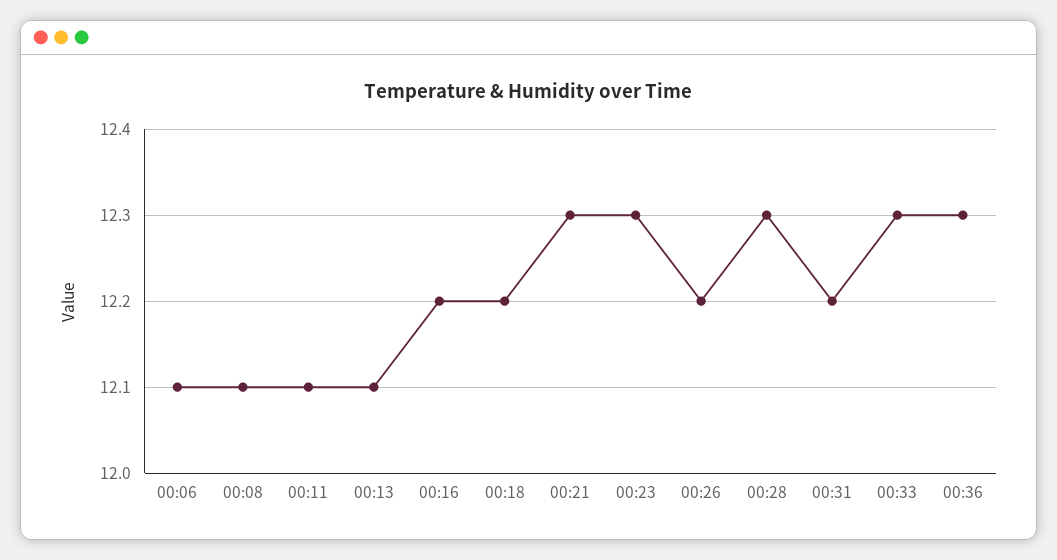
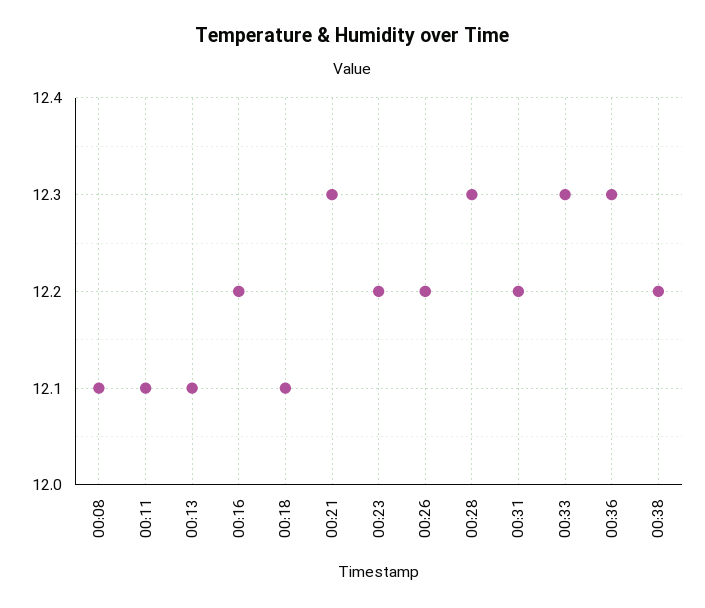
00:06: 12.1 -> none
00:18: 12.2 -> 12.1
00:23: 12.3 -> 12.2
00:38: none -> 12.2

